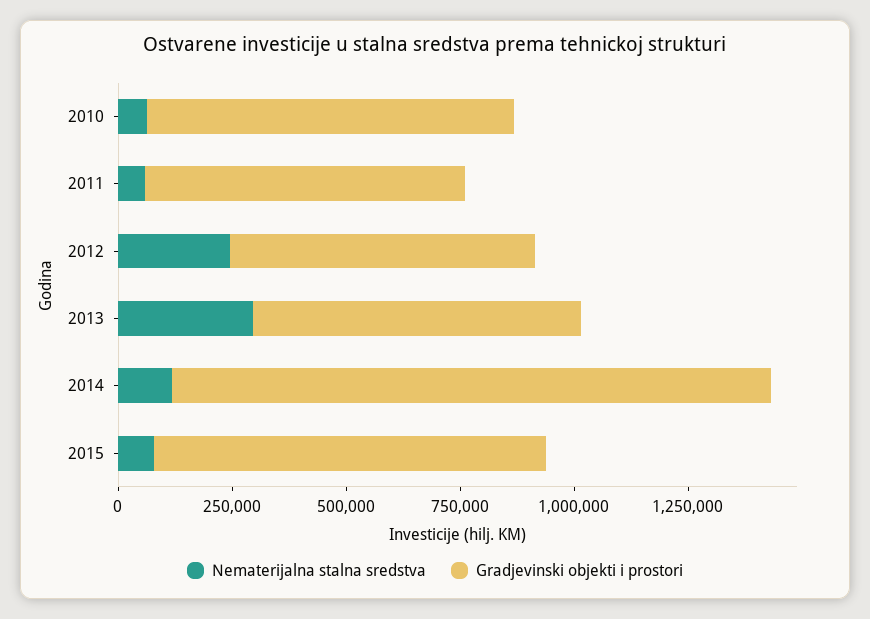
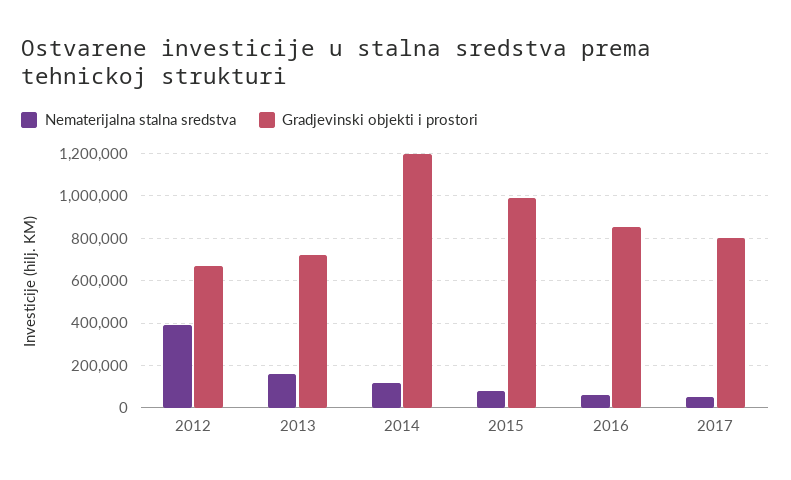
Nematerijalna stalna sredstva, 2010: 50000 -> none
Gradjevinski objekti i prostori, 2010: 800000 -> none
Nematerijalna stalna sredstva, 2011: 50000 -> none
Gradjevinski objekti i prostori, 2011: 700000 -> none
Nematerijalna stalna sredstva, 2012: 250000 -> 400000
Nematerijalna stalna sredstva, 2013: 300000 -> 150000
Gradjevinski objekti i prostori, 2014: 1300000 -> 1200000
Gradjevinski objekti i prostori, 2015: 850000 -> 1000000
Nematerijalna stalna sredstva, 2016: none -> 50000
Gradjevinski objekti i prostori, 2016: none -> 850000
Nematerijalna stalna sredstva, 2017: none -> 50000
Gradjevinski objekti i prostori, 2017: none -> 800000

